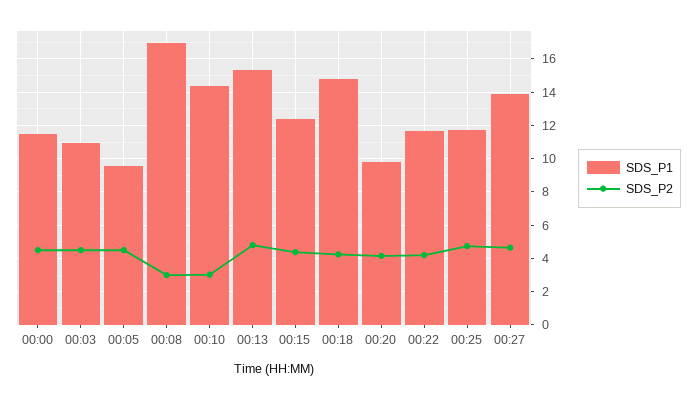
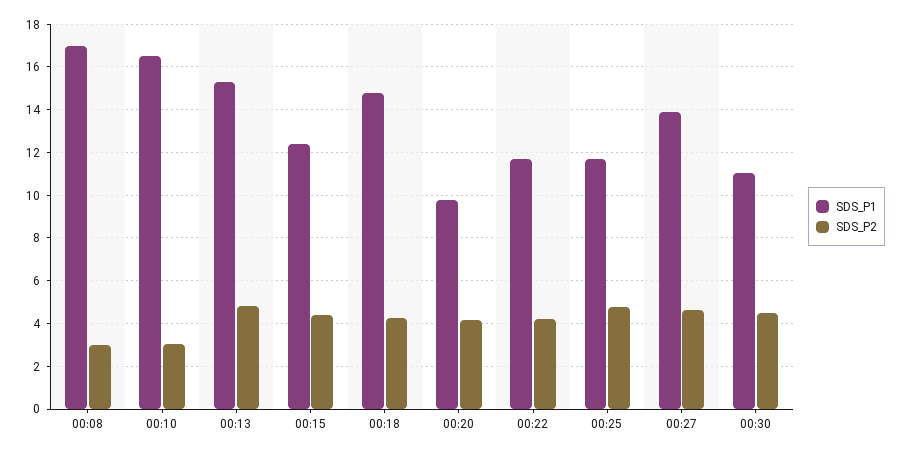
SDS_P1, 00:00: 11.5 -> none
SDS_P2, 00:00: 4.5 -> none
SDS_P1, 00:03: 11 -> none
SDS_P2, 00:03: 4.5 -> none
SDS_P1, 00:05: 9.5 -> none
SDS_P2, 00:05: 4.5 -> none
SDS_P1, 00:10: 14.5 -> 16.5
SDS_P1, 00:30: none -> 11
SDS_P2, 00:30: none -> 4.5

